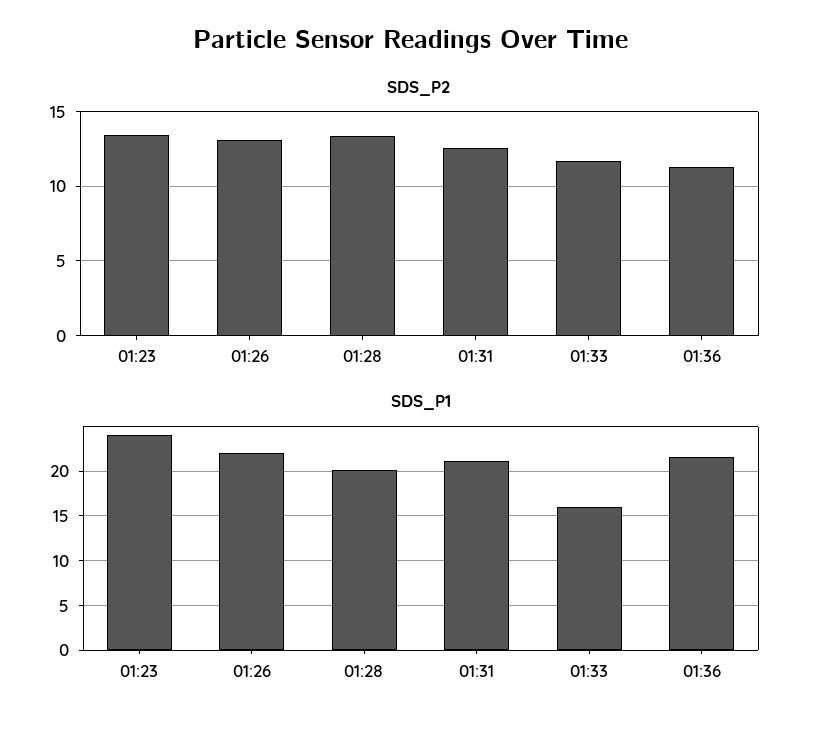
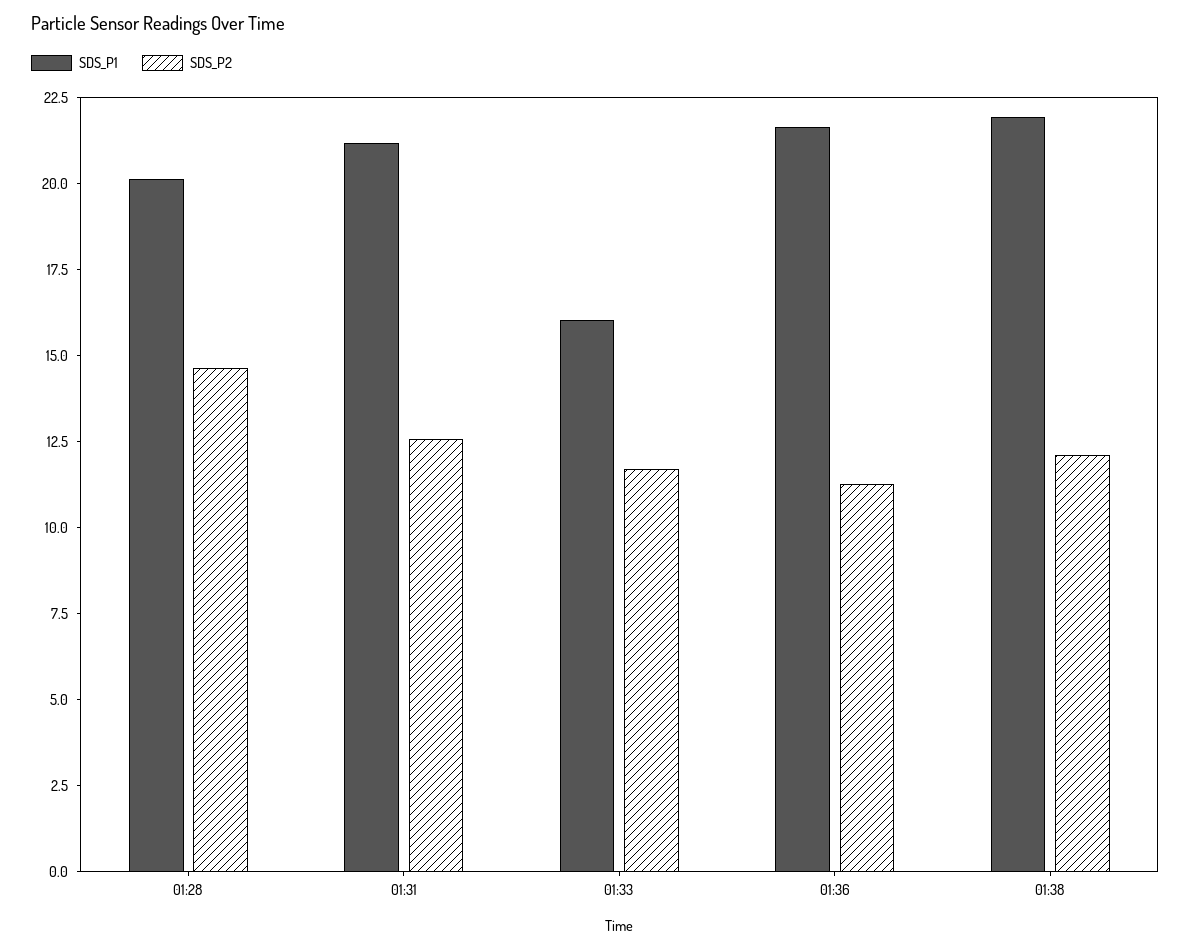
SDS_P2, 01:23: 13.5 -> none
SDS_P2, 01:26: 13 -> none
SDS_P2, 01:28: 13.5 -> 14.5
SDS_P1, 01:23: 24 -> none
SDS_P1, 01:26: 22 -> none
SDS_P1, 01:38: none -> 22
SDS_P2, 01:38: none -> 12

